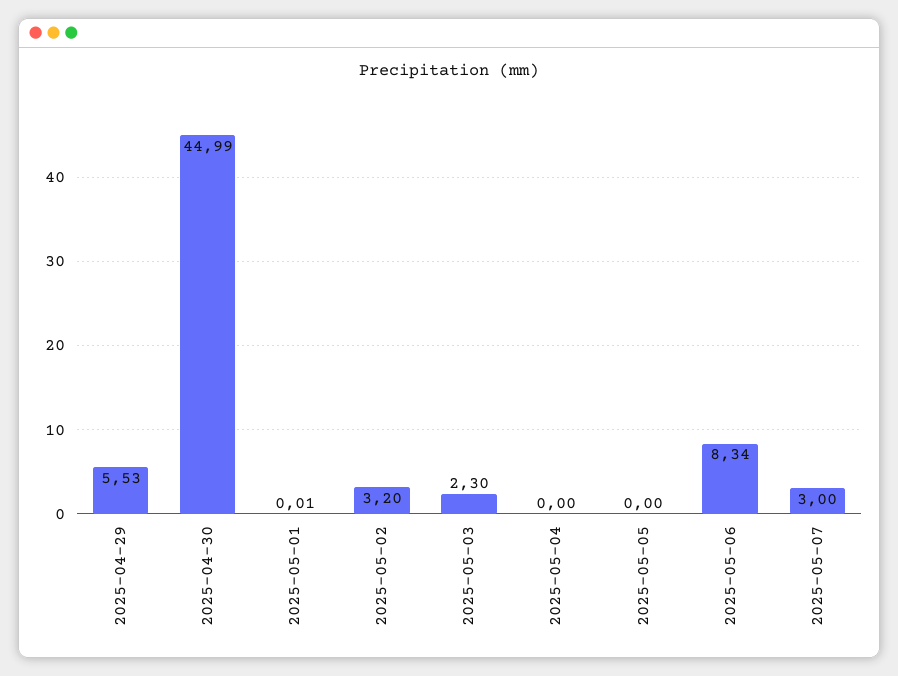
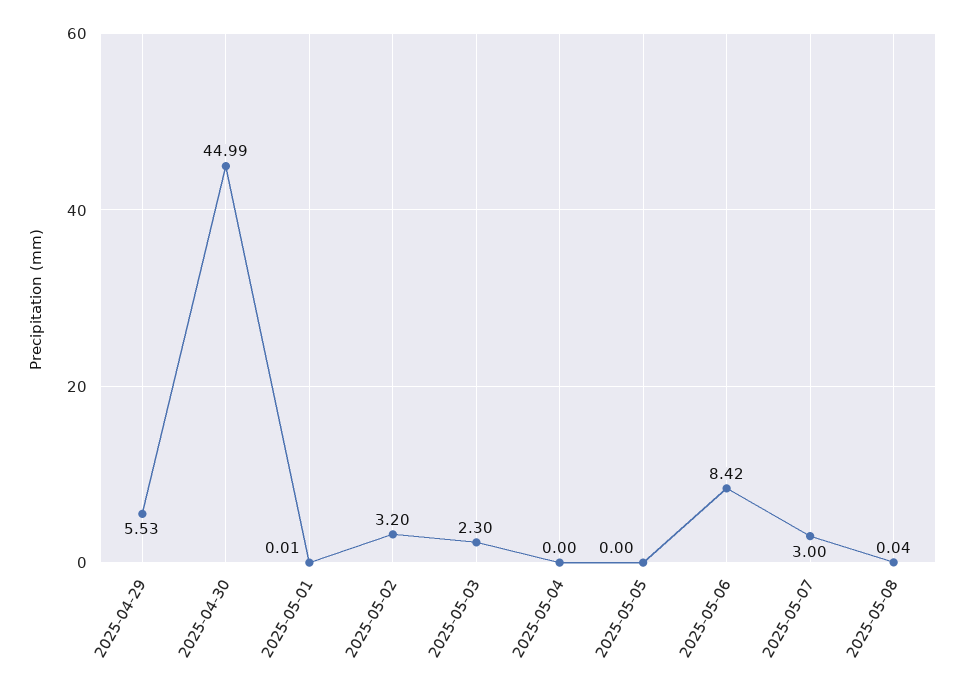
2025-05-06: 8.34 -> 8.42
2025-05-08: none -> 0.04

